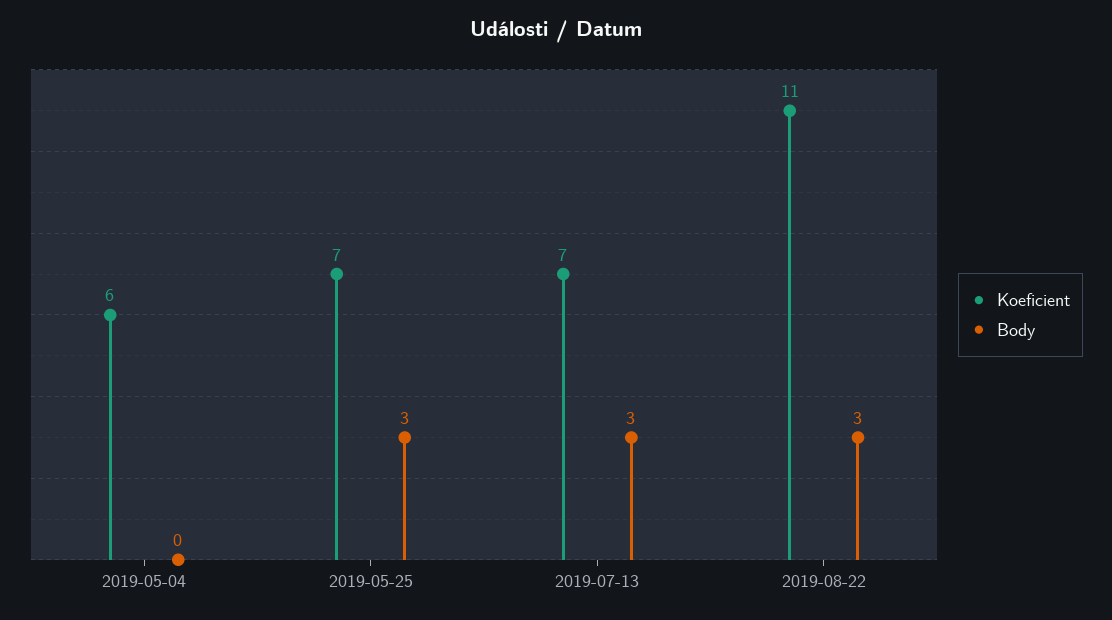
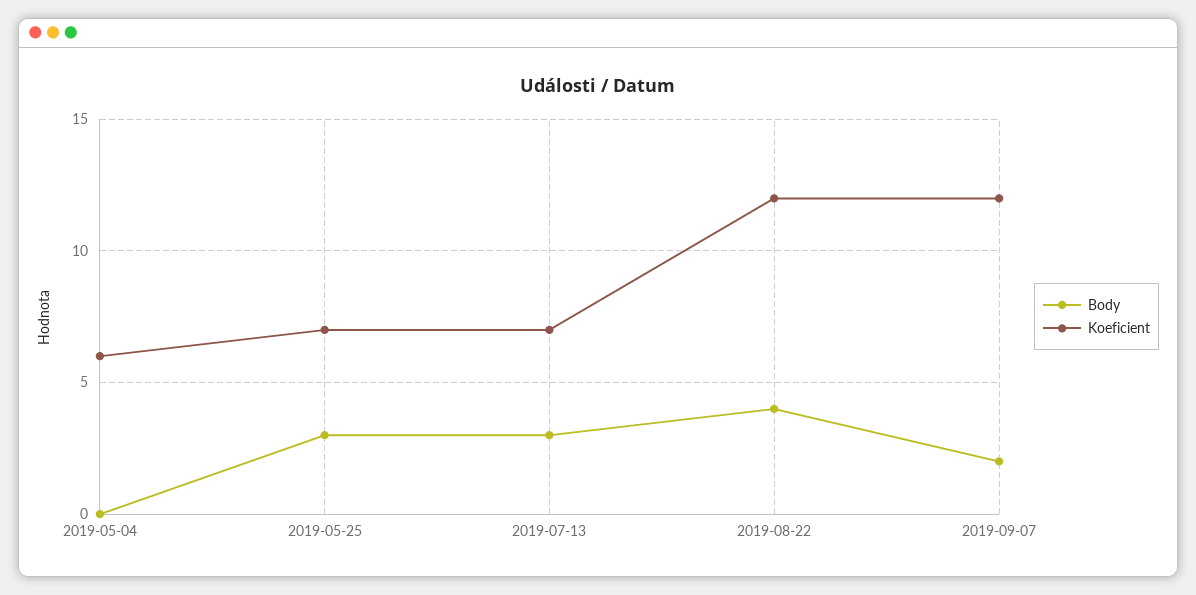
Koeficient, 2019-08-22: 11 -> 12
Body, 2019-08-22: 3 -> 4
Body, 2019-09-07: none -> 2
Koeficient, 2019-09-07: none -> 12

